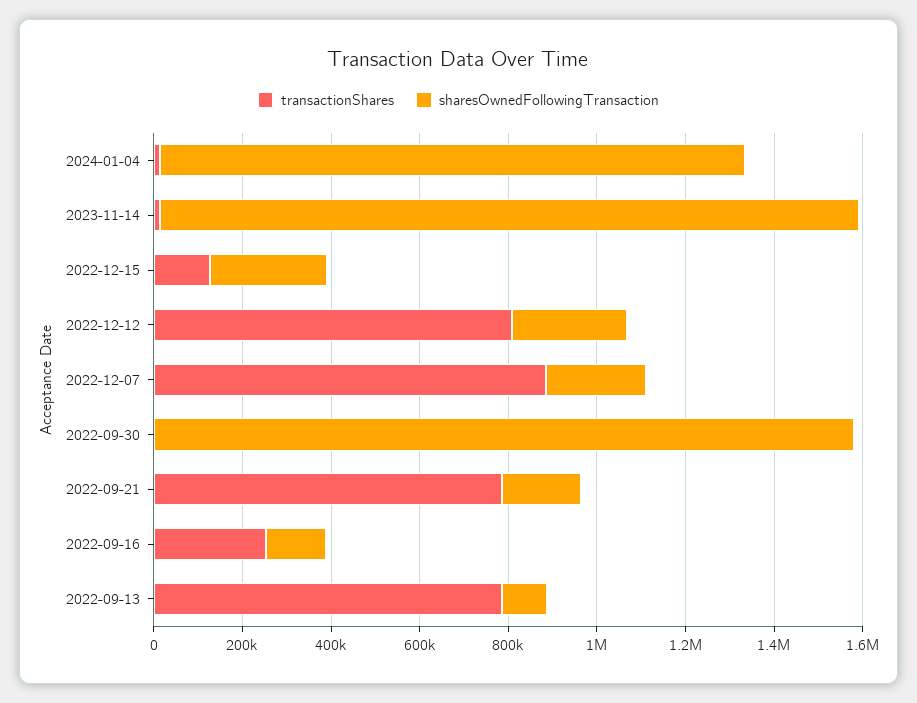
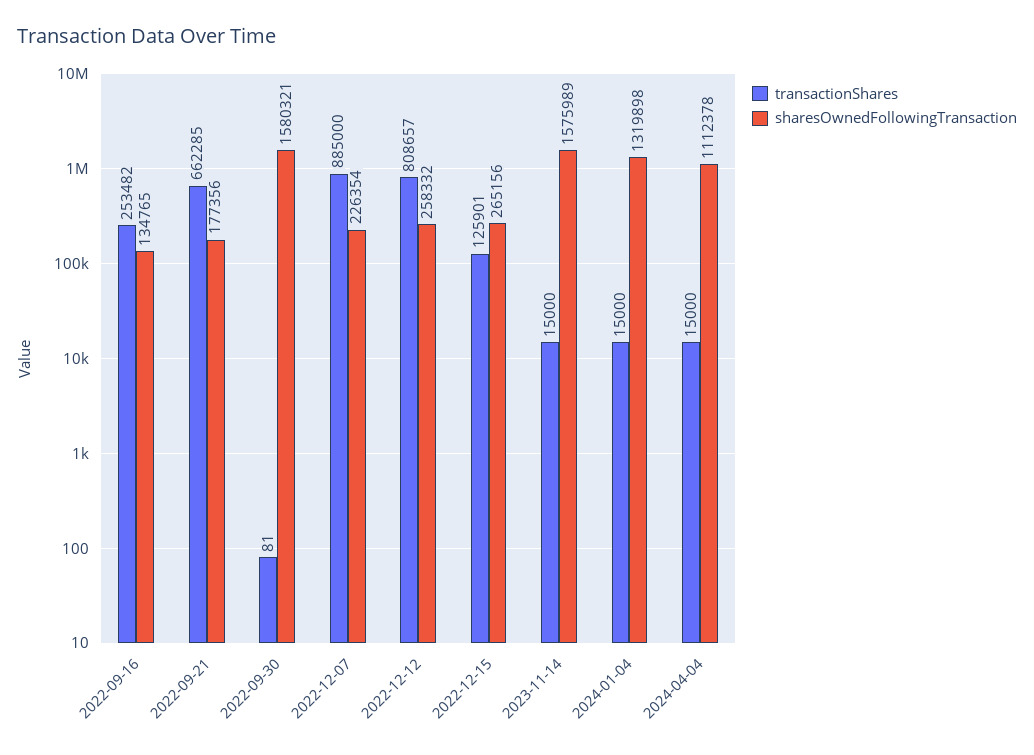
transactionShares, 2022-09-21: 800000 -> 662285
transactionShares, 2022-09-13: 800000 -> none
sharesOwnedFollowingTransaction, 2022-09-13: 100000 -> none
transactionShares, 2024-04-04: none -> 15000
sharesOwnedFollowingTransaction, 2024-04-04: none -> 1112378

